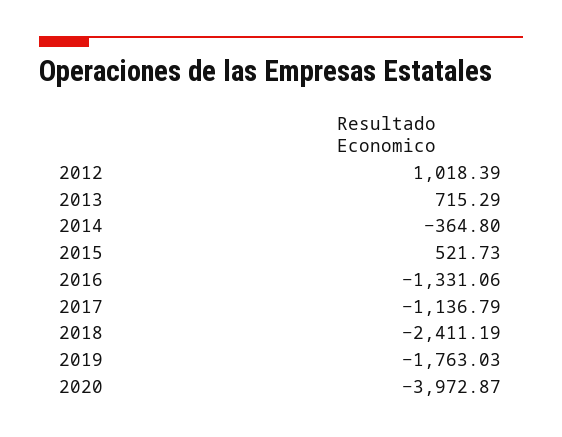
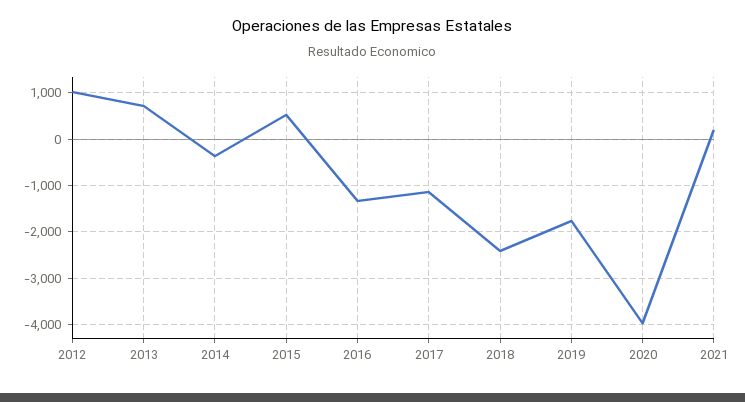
2021: none -> 200

